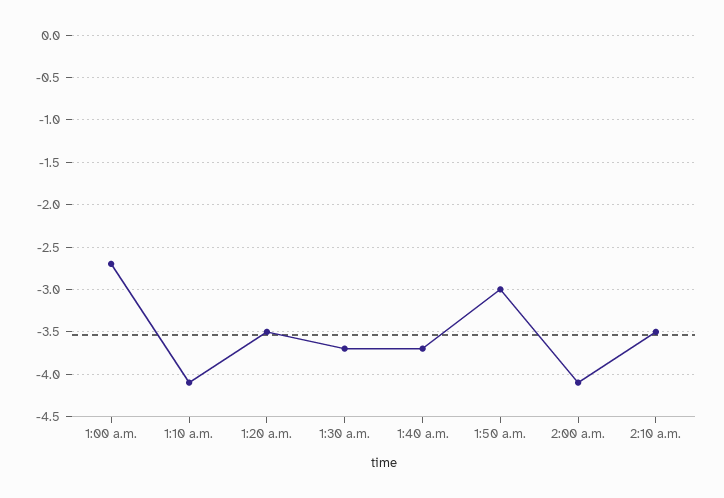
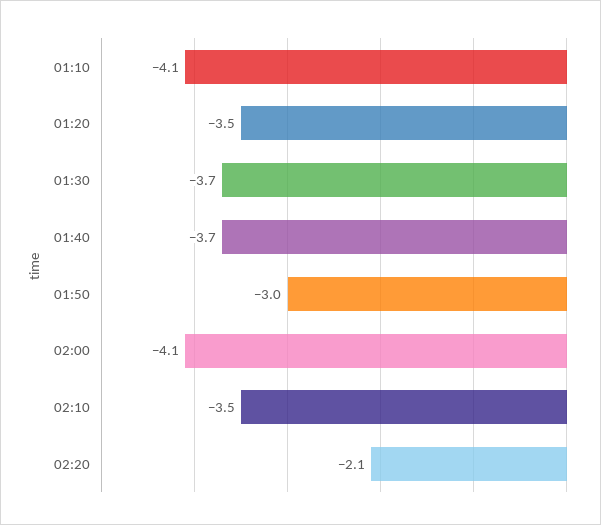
1:00 a.m.: -2.7 -> none
02:20: none -> -2.1

